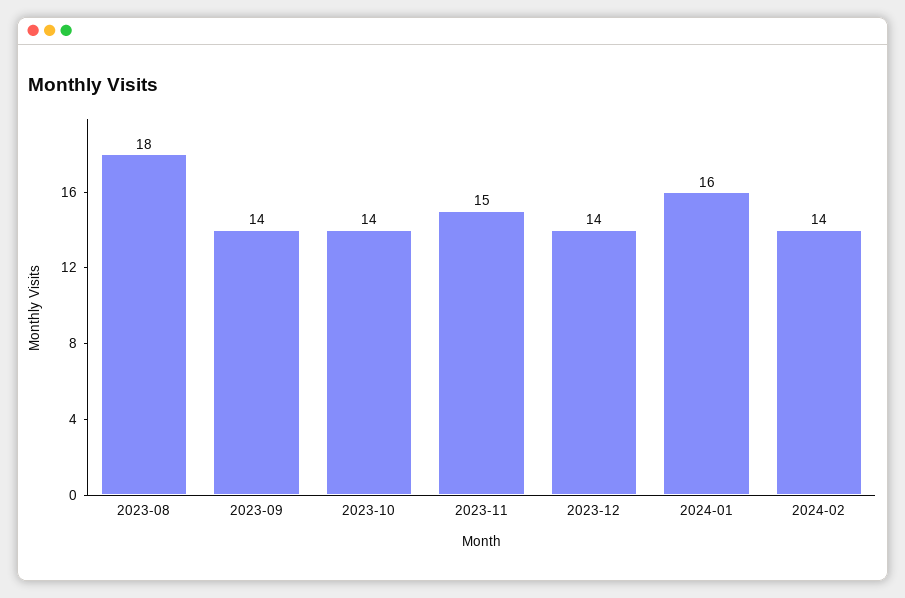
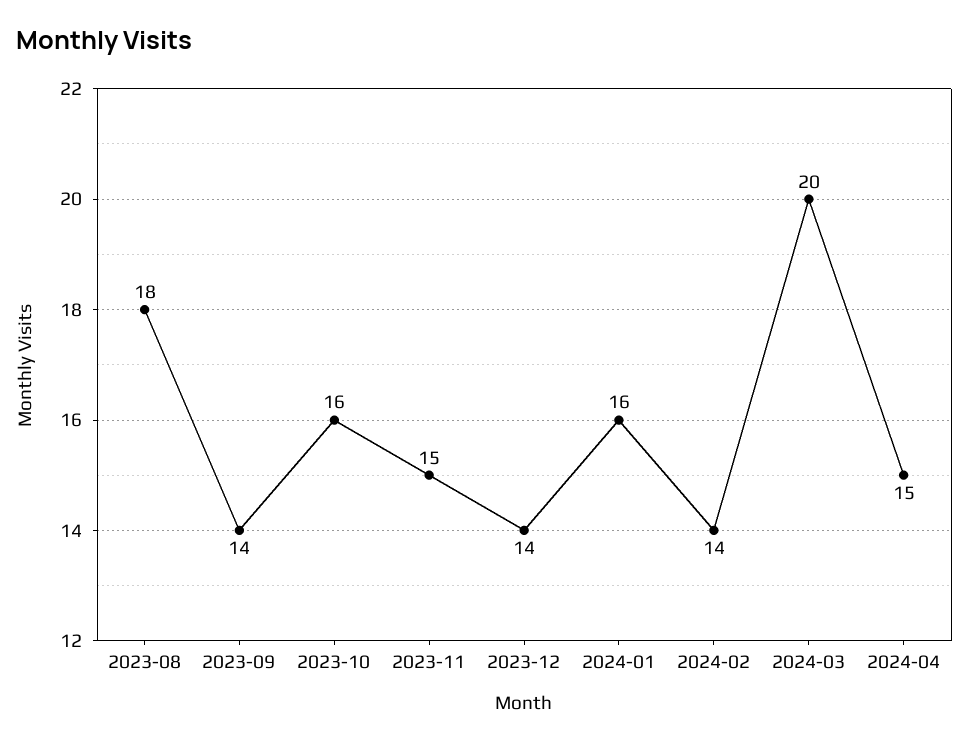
2023-10: 14 -> 16
2024-03: none -> 20
2024-04: none -> 15

